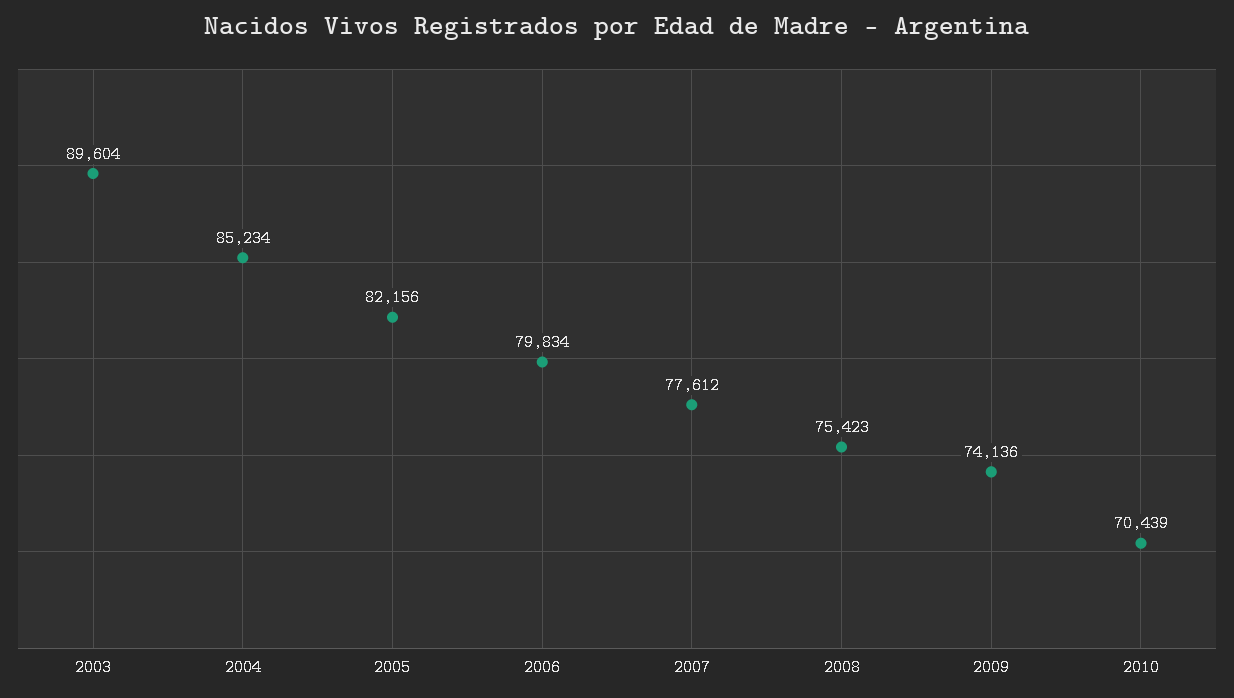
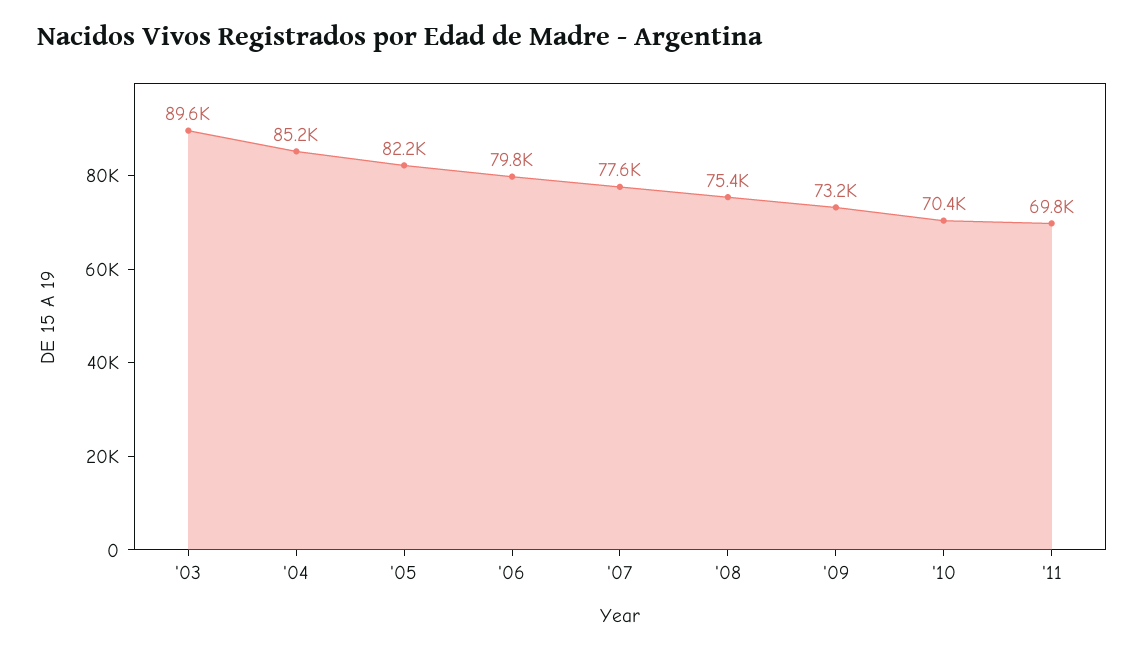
2009: 74136 -> 73200
'11: none -> 69800

